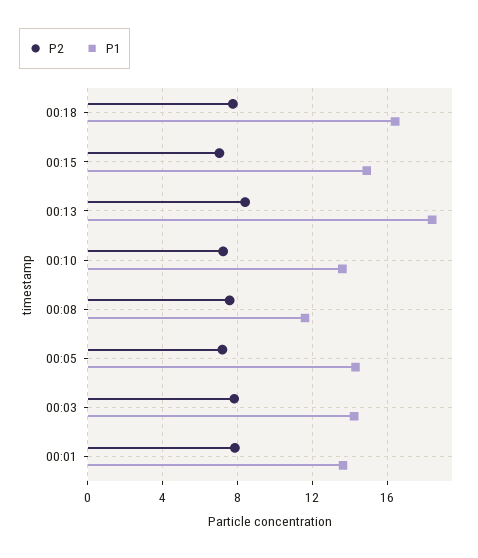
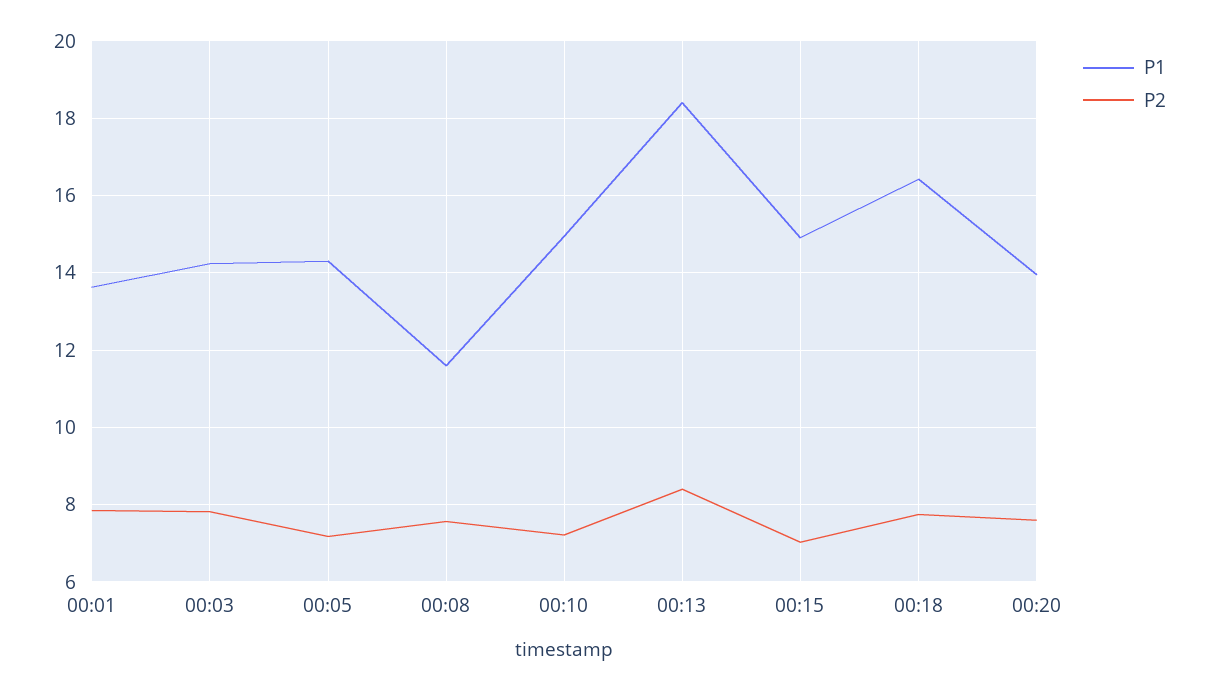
P1, 00:10: 13.5 -> 15
P1, 00:20: none -> 14
P2, 00:20: none -> 7.6

